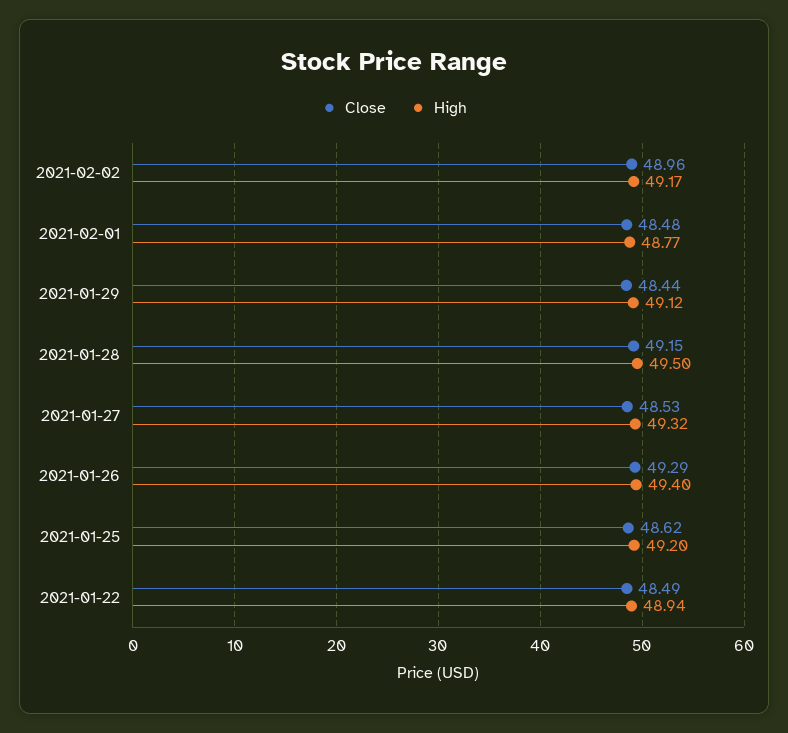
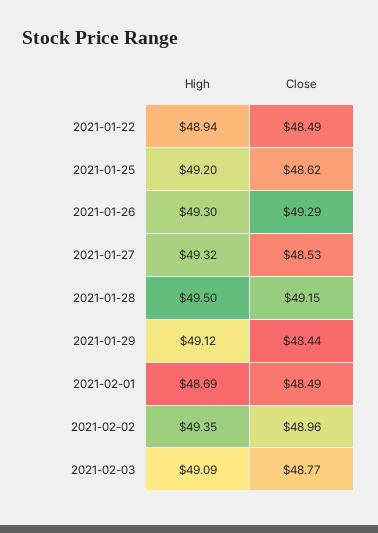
High, 2021-02-02: 49.17 -> 49.35
Close, 2021-02-01: 48.48 -> 48.49
High, 2021-02-01: 48.77 -> 48.69
High, 2021-01-26: 49.4 -> 49.3
High, 2021-02-03: none -> 49.09
Close, 2021-02-03: none -> 48.77

